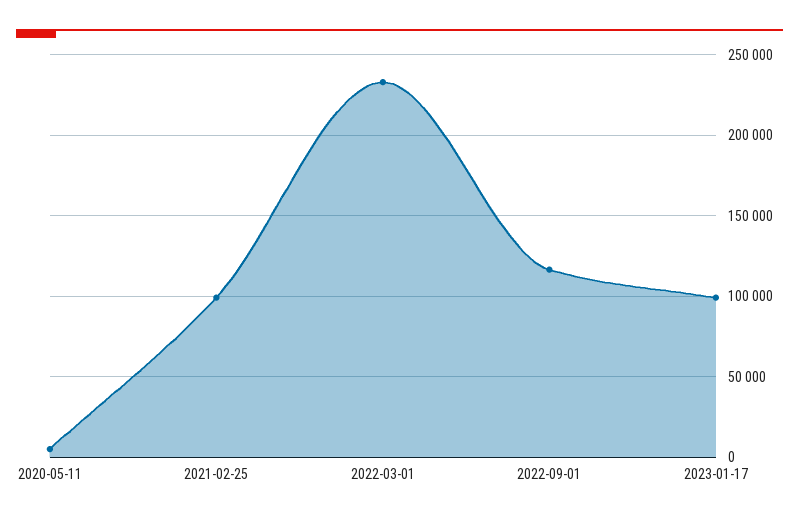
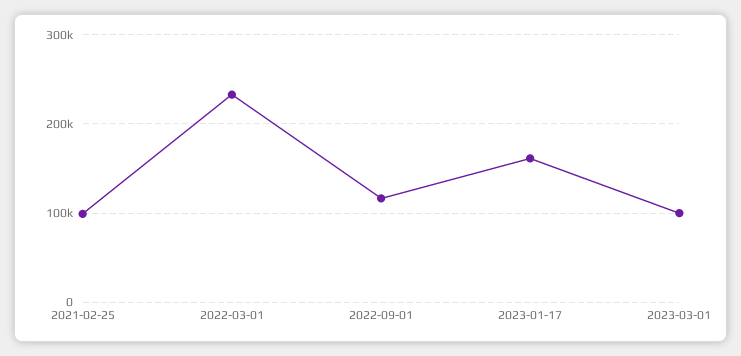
2020-05-11: 5000 -> none
2023-01-17: 100000 -> 160000
2023-03-01: none -> 100000

